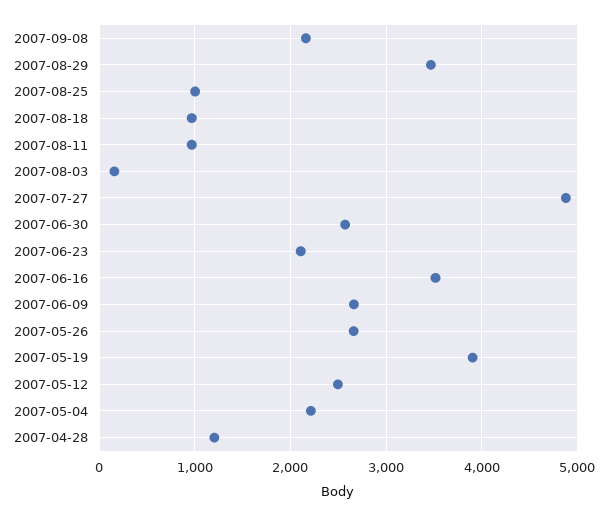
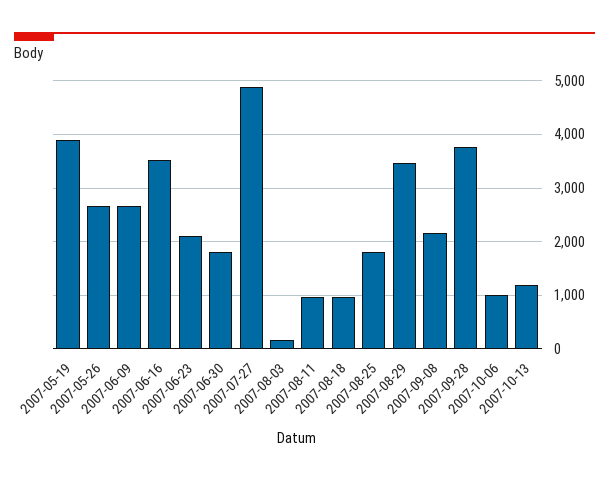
2007-08-25: 1000 -> 1800
2007-06-30: 2600 -> 1800
2007-05-12: 2500 -> none
2007-05-04: 2200 -> none
2007-04-28: 1200 -> none
2007-09-28: none -> 3800
2007-10-06: none -> 1000
2007-10-13: none -> 1200

